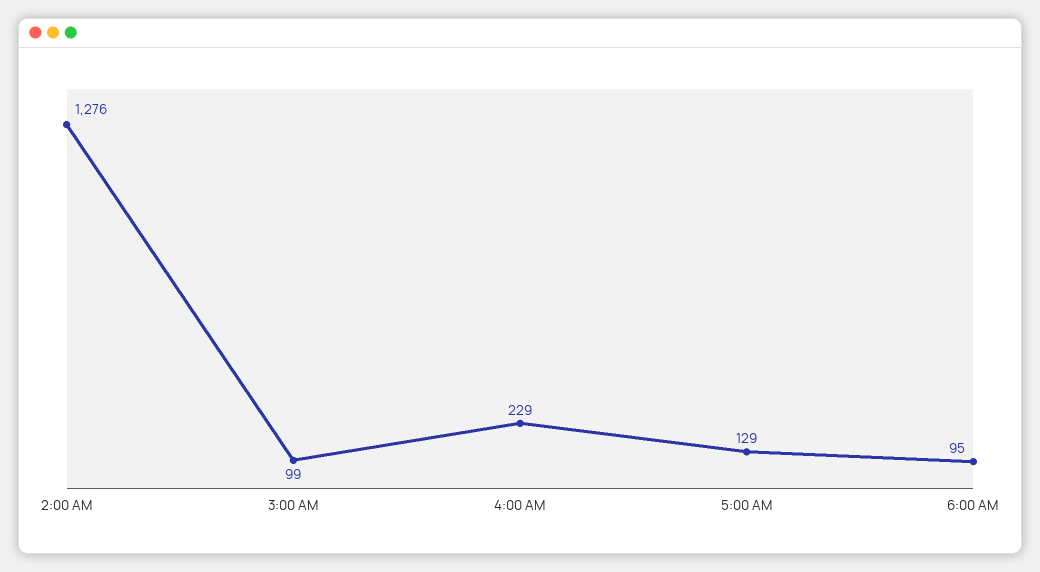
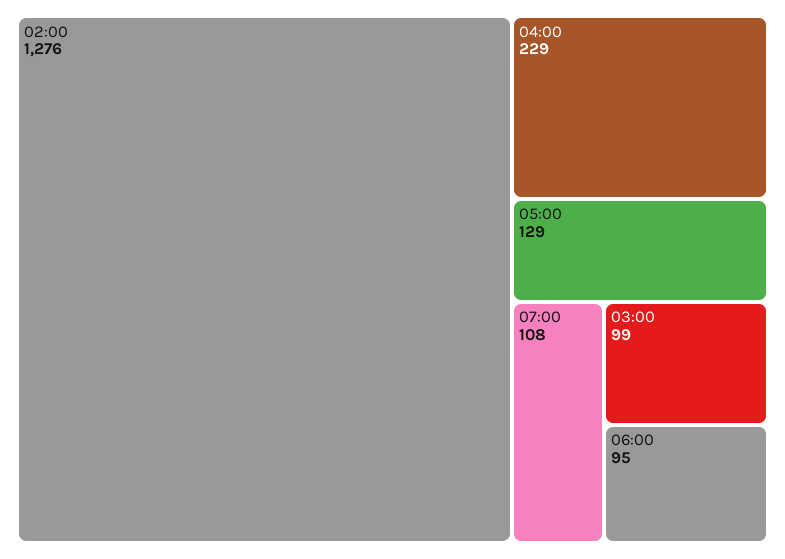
07:00: none -> 108

